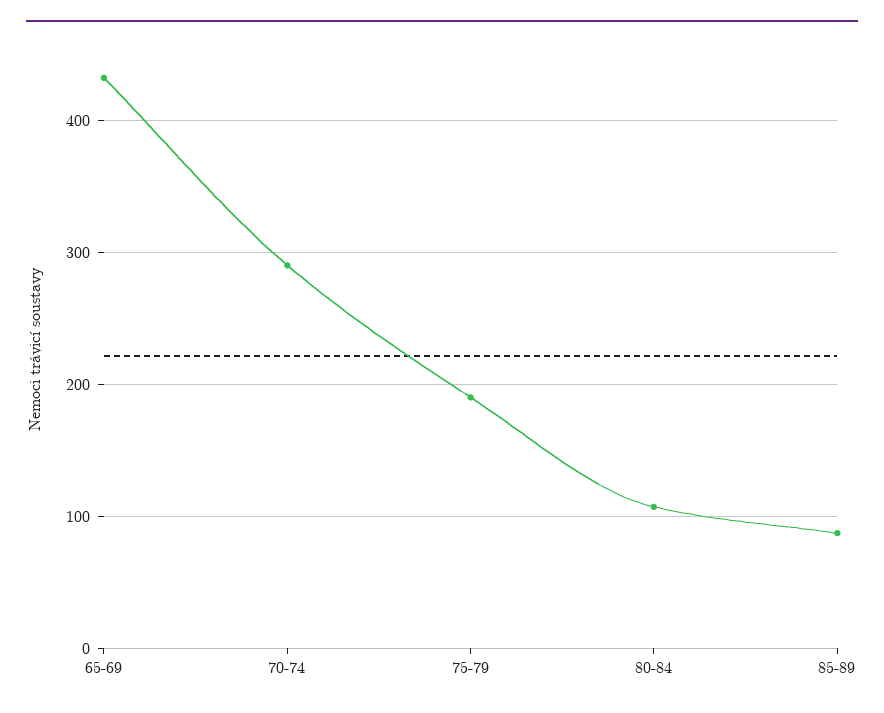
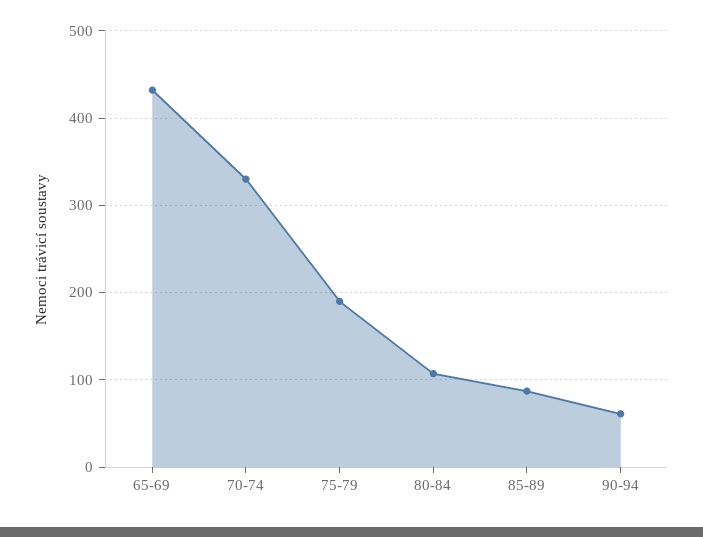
70-74: 290 -> 330
90-94: none -> 60

